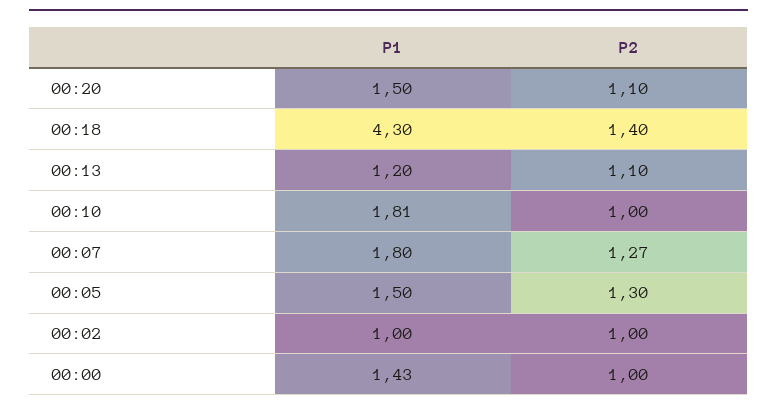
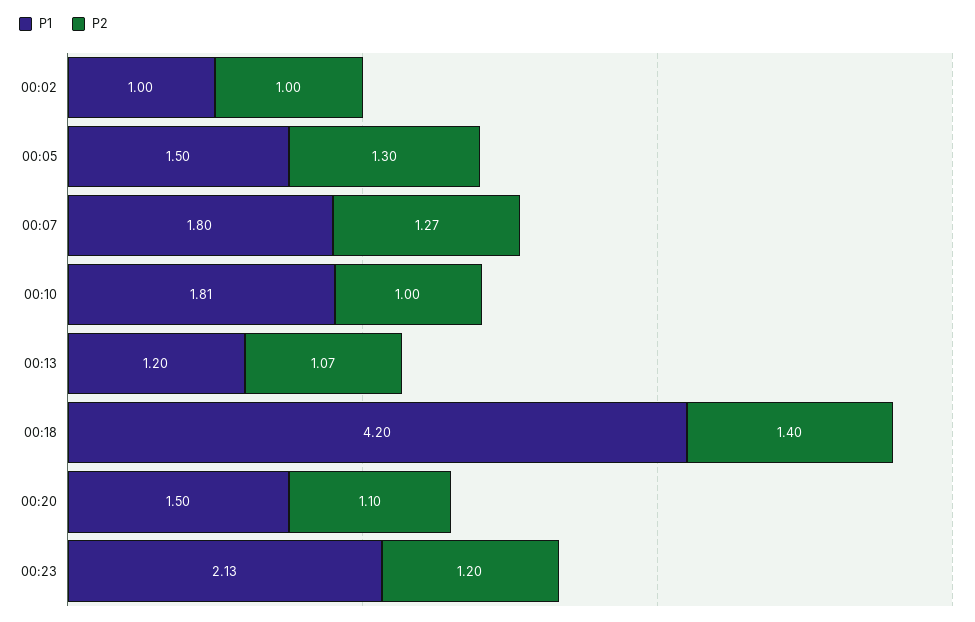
P1, 00:18: 4.3 -> 4.2
P2, 00:13: 1.1 -> 1.07
P1, 00:00: 1.43 -> none
P2, 00:00: 1 -> none
P1, 00:23: none -> 2.13
P2, 00:23: none -> 1.2

